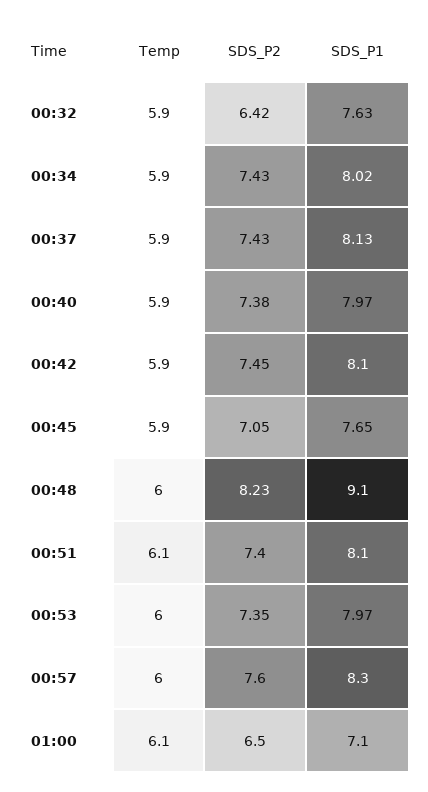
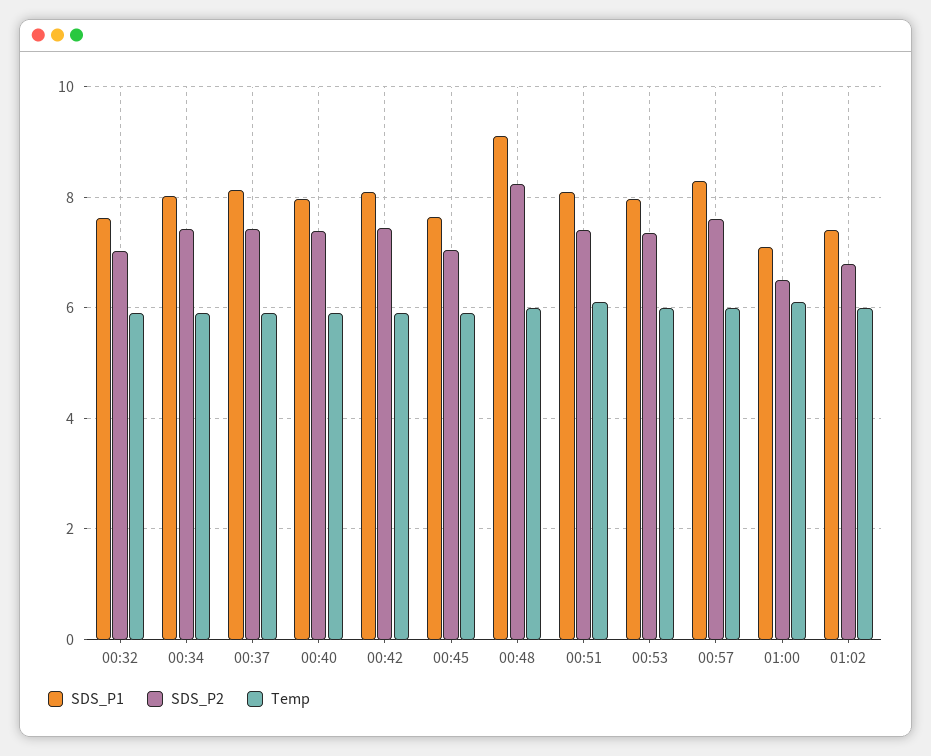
SDS_P2, 00:32: 6.42 -> 7
SDS_P1, 01:02: none -> 7.4
SDS_P2, 01:02: none -> 6.8
Temp, 01:02: none -> 6

